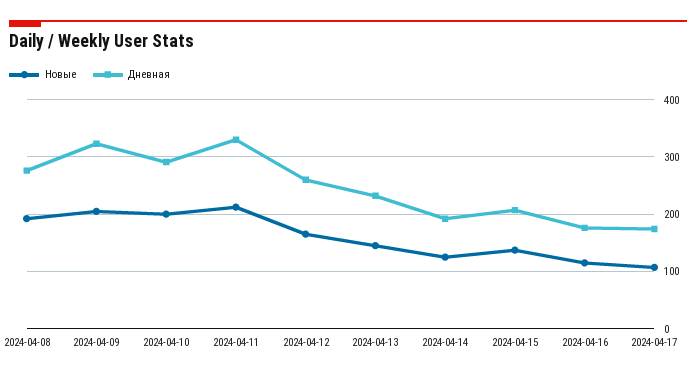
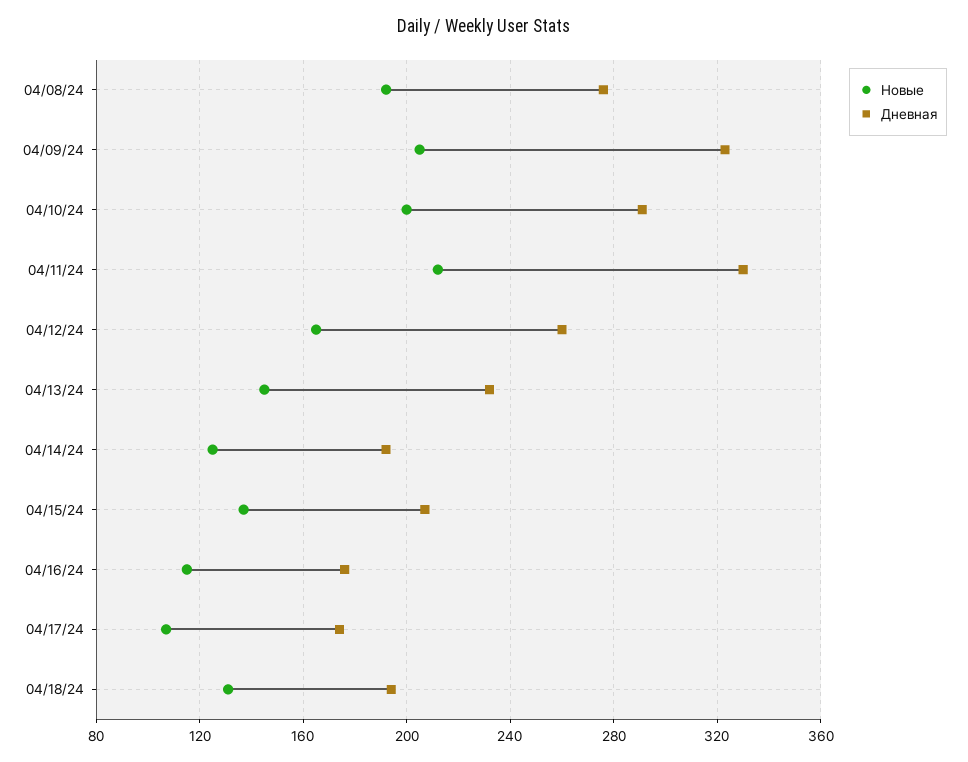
Новые, 04/18/24: none -> 130
Дневная, 04/18/24: none -> 195

